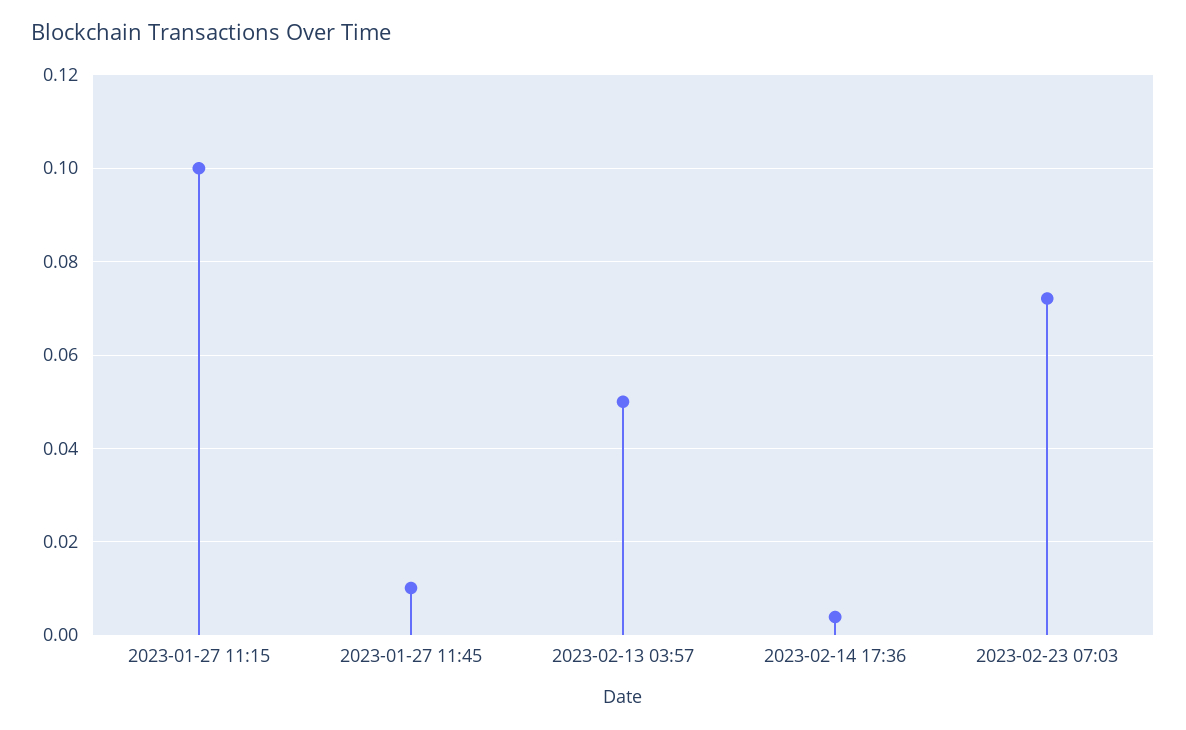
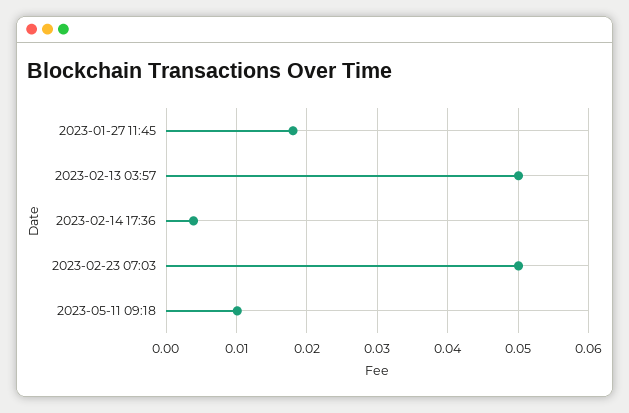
2023-01-27 11:15: 0.1 -> none
2023-01-27 11:45: 0.01 -> 0.018
2023-02-23 07:03: 0.072 -> 0.05
2023-05-11 09:18: none -> 0.01

